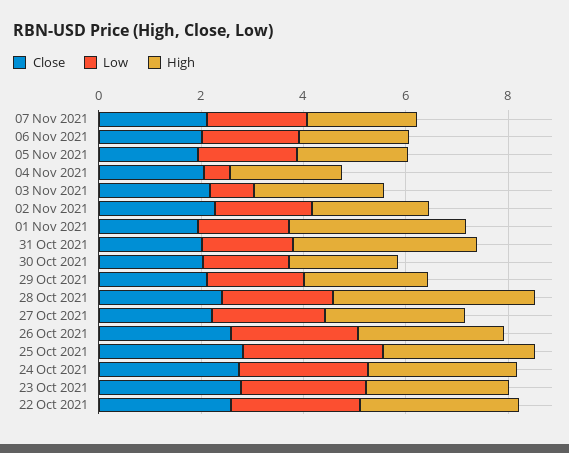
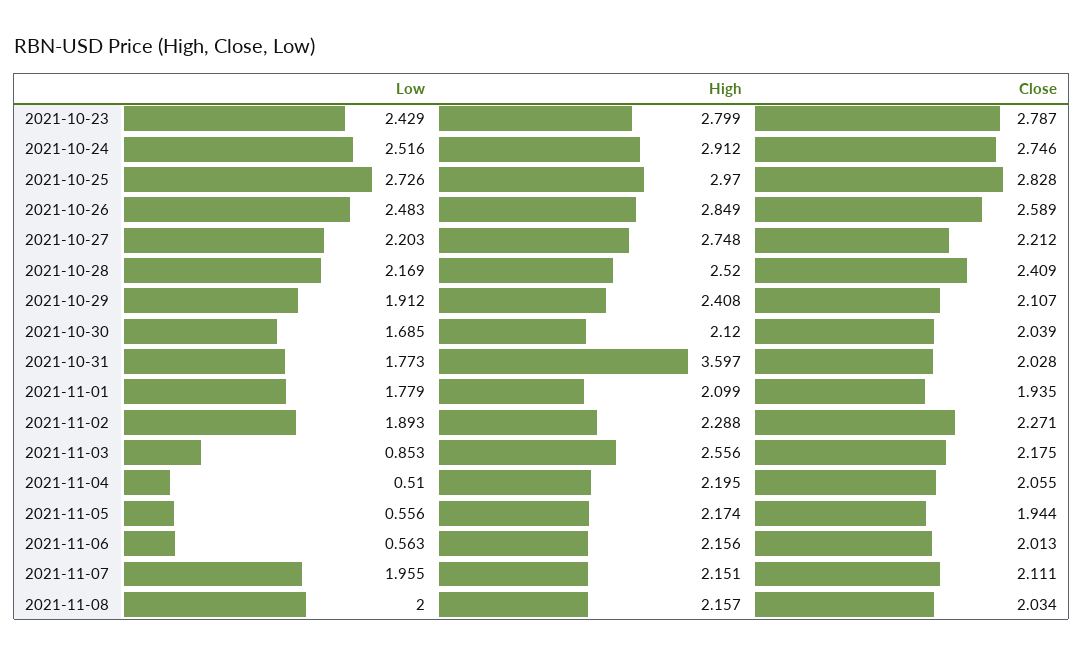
Low, 06 Nov 2021: 2 -> 0.563
Low, 05 Nov 2021: 2 -> 0.556
High, 01 Nov 2021: 3.5 -> 2.099
High, 28 Oct 2021: 4 -> 2.52
Close, 22 Oct 2021: 2.5 -> none
Low, 22 Oct 2021: 2.5 -> none
High, 22 Oct 2021: 3 -> none
Low, 2021-11-08: none -> 2
High, 2021-11-08: none -> 2.157
Close, 2021-11-08: none -> 2.034

